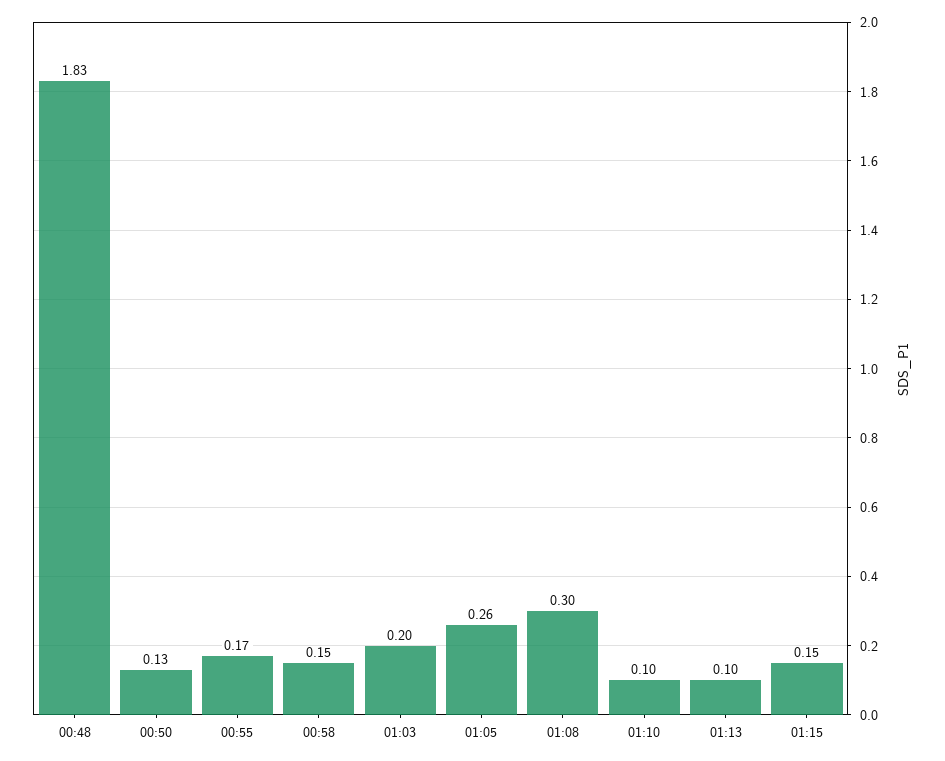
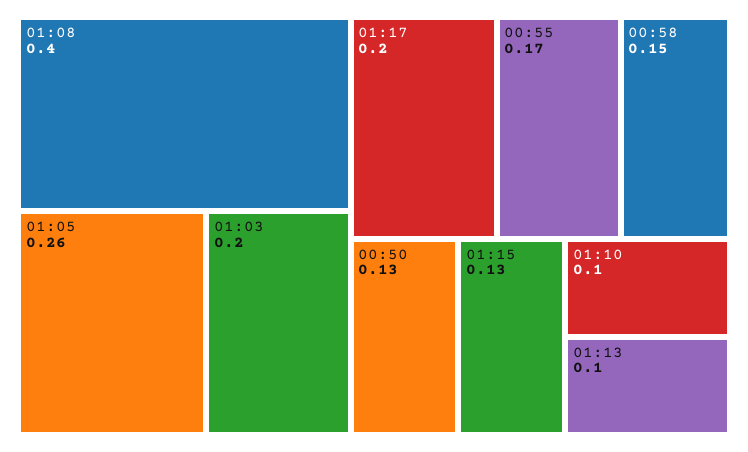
00:48: 1.83 -> none
01:08: 0.3 -> 0.4
01:15: 0.15 -> 0.13
01:17: none -> 0.2

